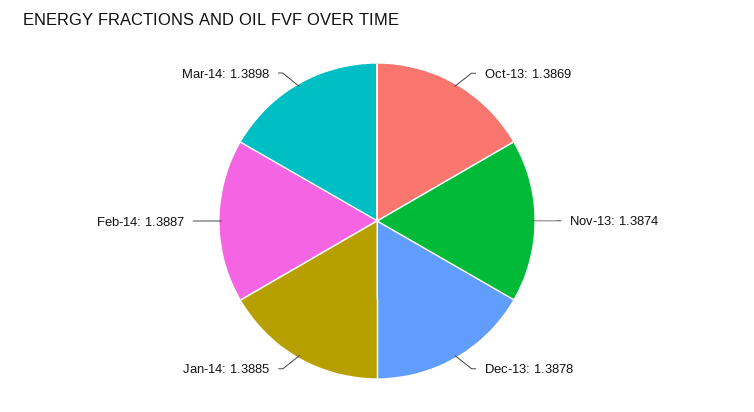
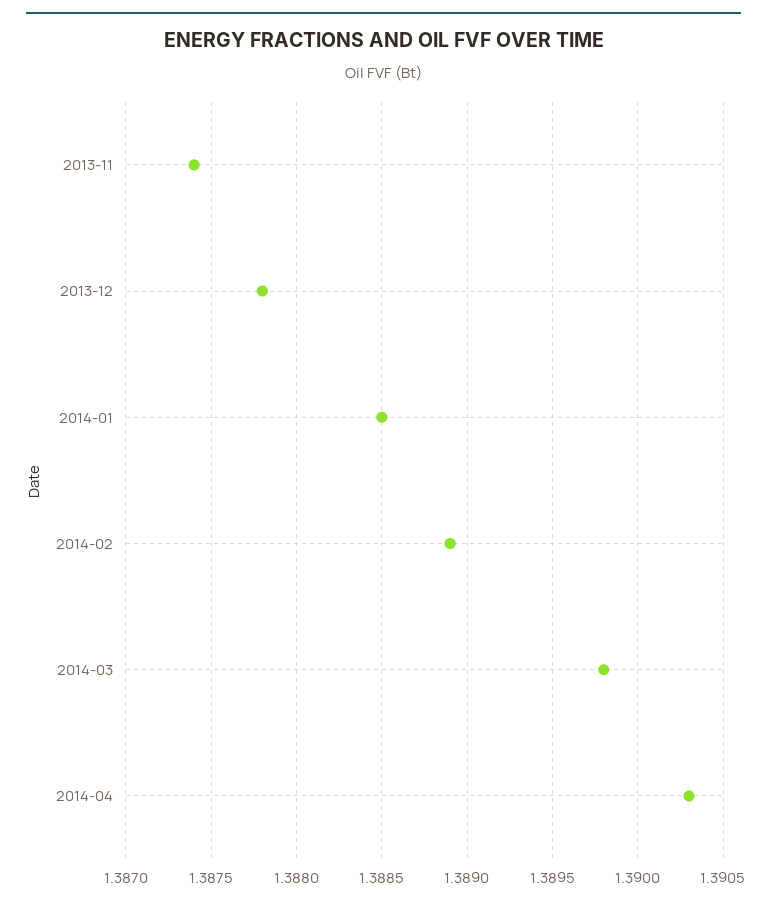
Oct-13: 1.3869 -> none
Feb-14: 1.3887 -> 1.3889
2014-04: none -> 1.3903

